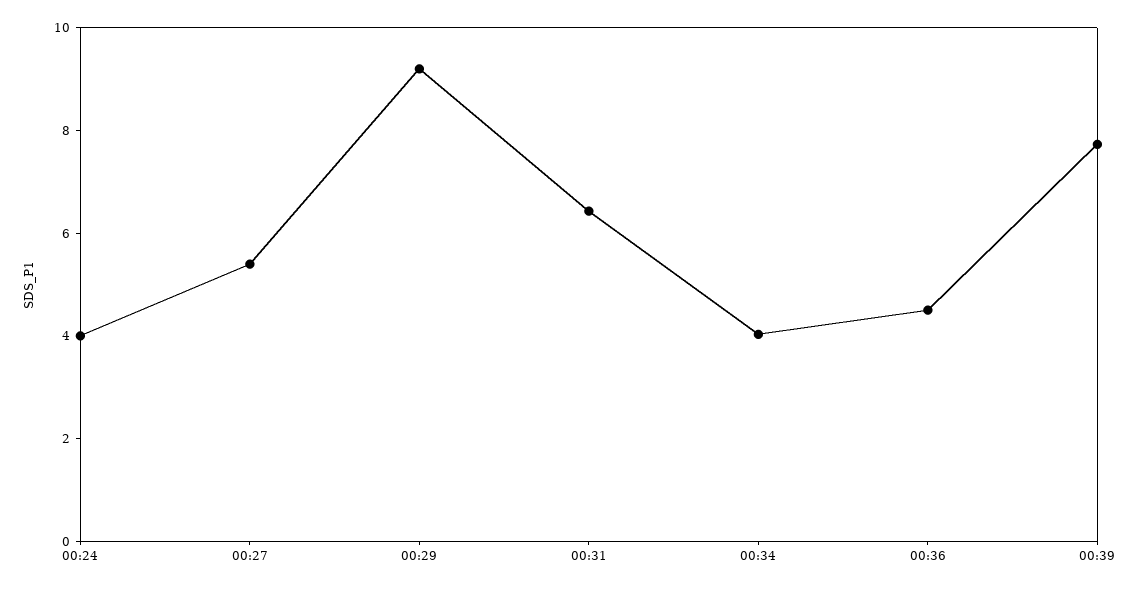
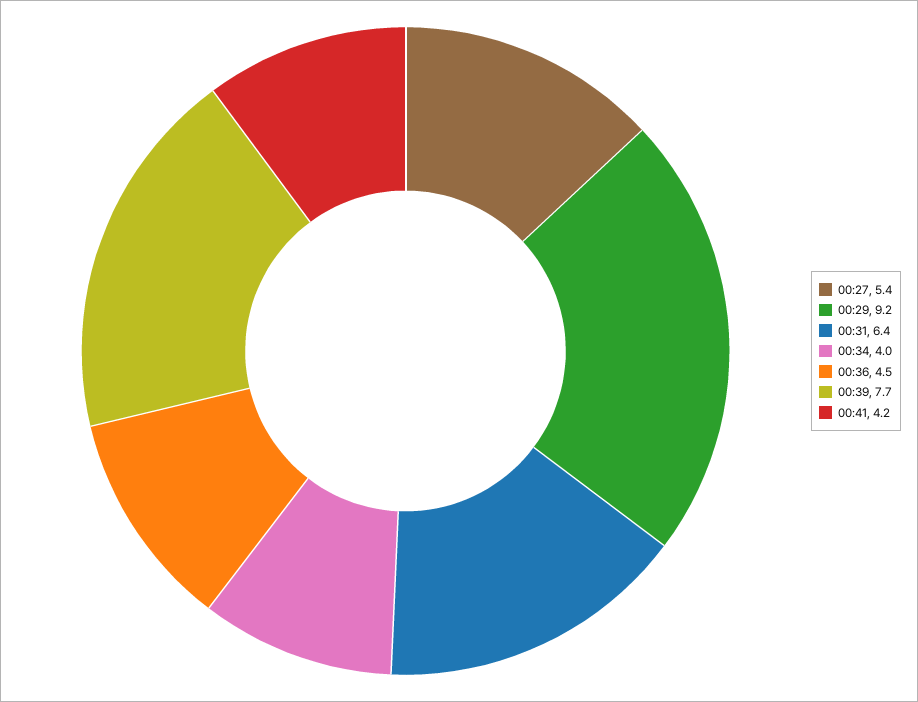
00:24: 4 -> none
00:41: none -> 4.2

